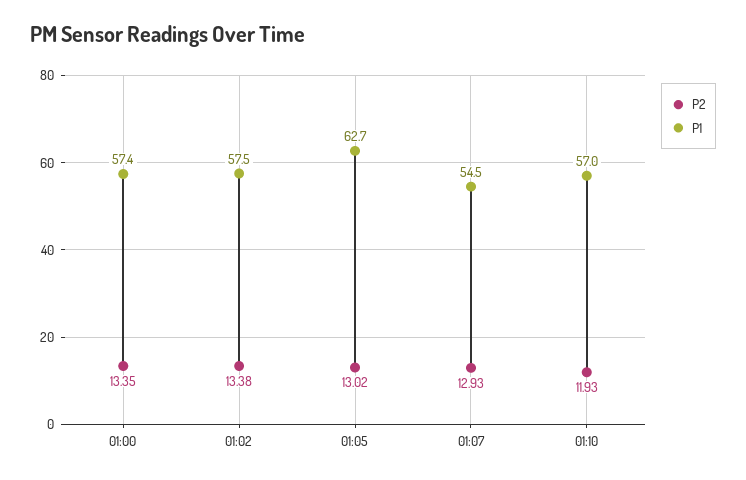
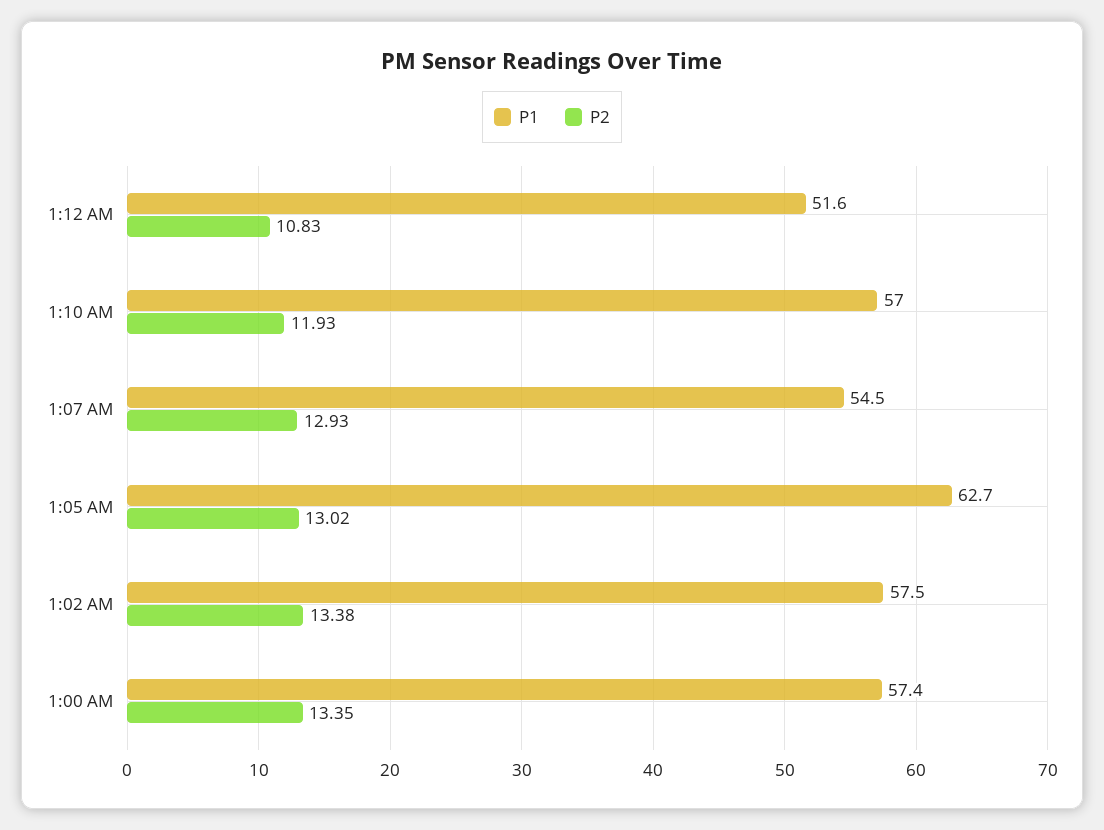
P1, 1:12 AM: none -> 51.6
P2, 1:12 AM: none -> 10.83

